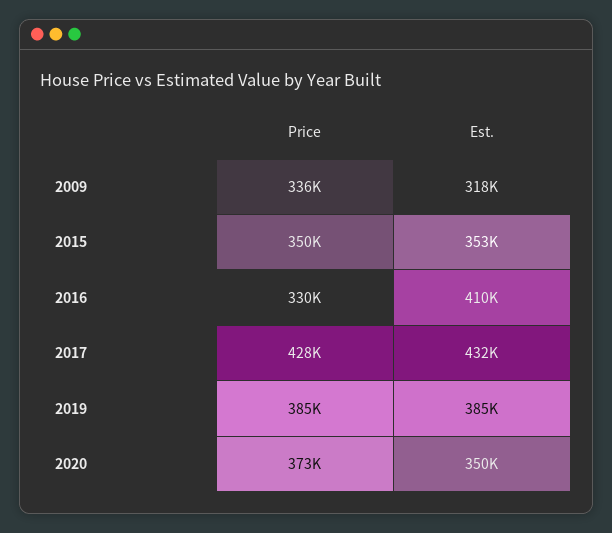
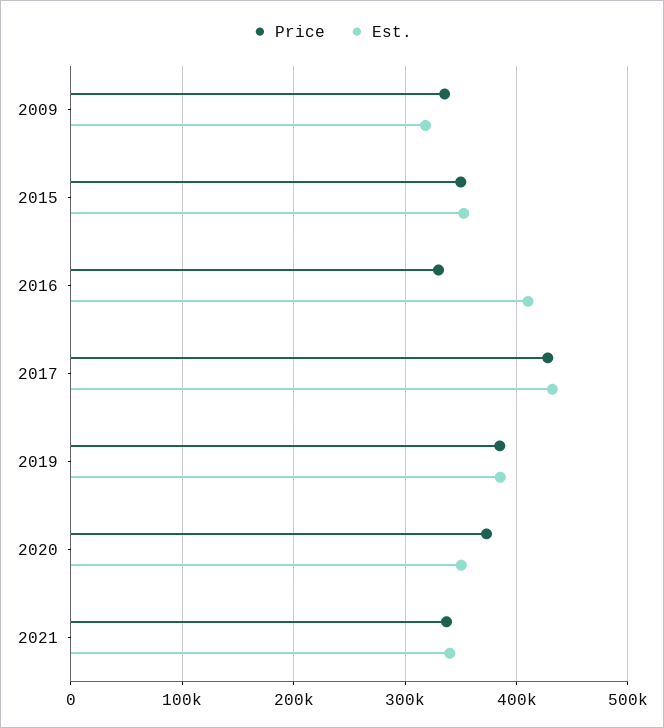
Price, 2021: none -> 340000
Est., 2021: none -> 340000

